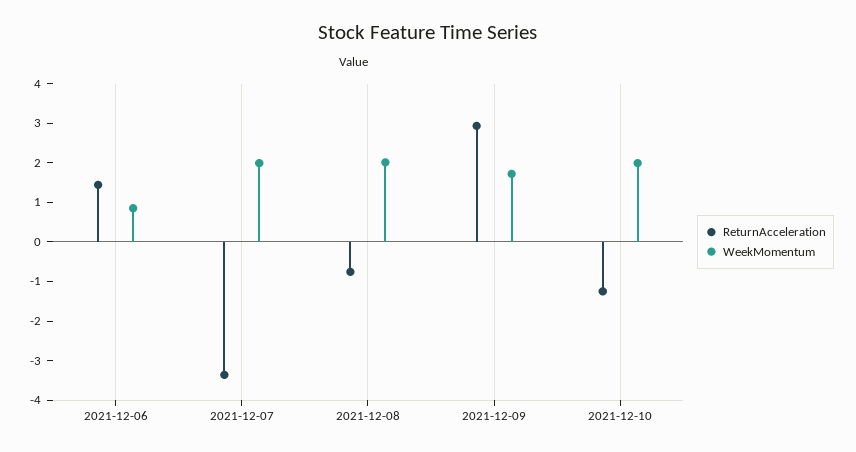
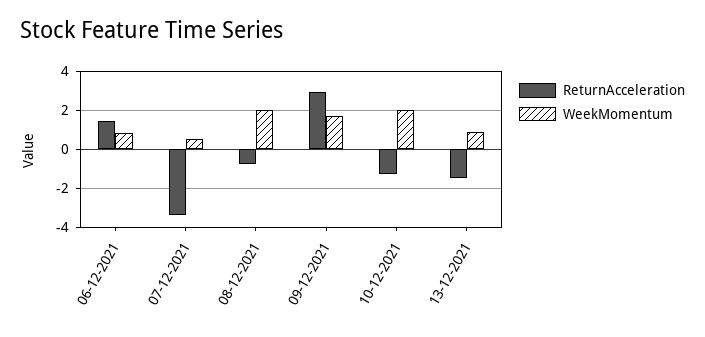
WeekMomentum, 2021-12-07: 2 -> 0.5
ReturnAcceleration, 13-12-2021: none -> -1.5
WeekMomentum, 13-12-2021: none -> 1

